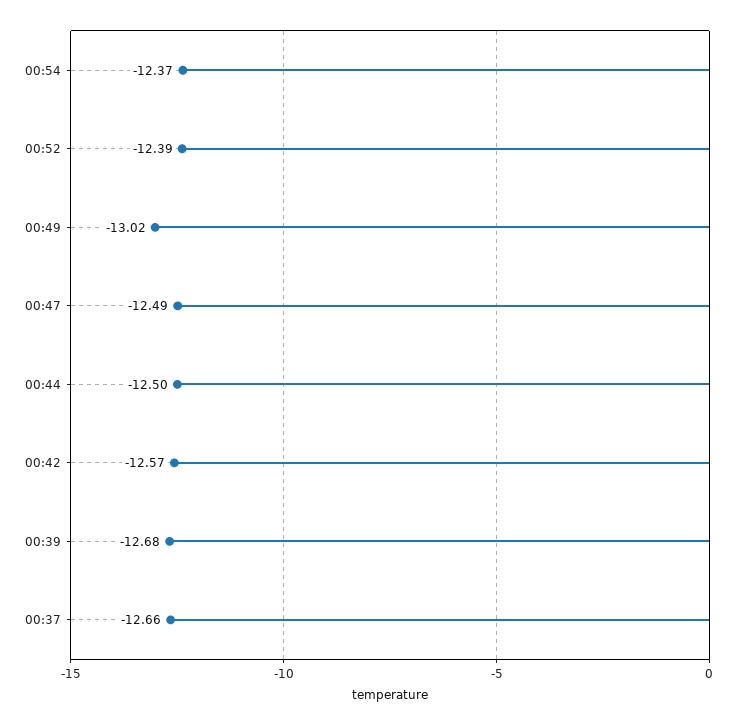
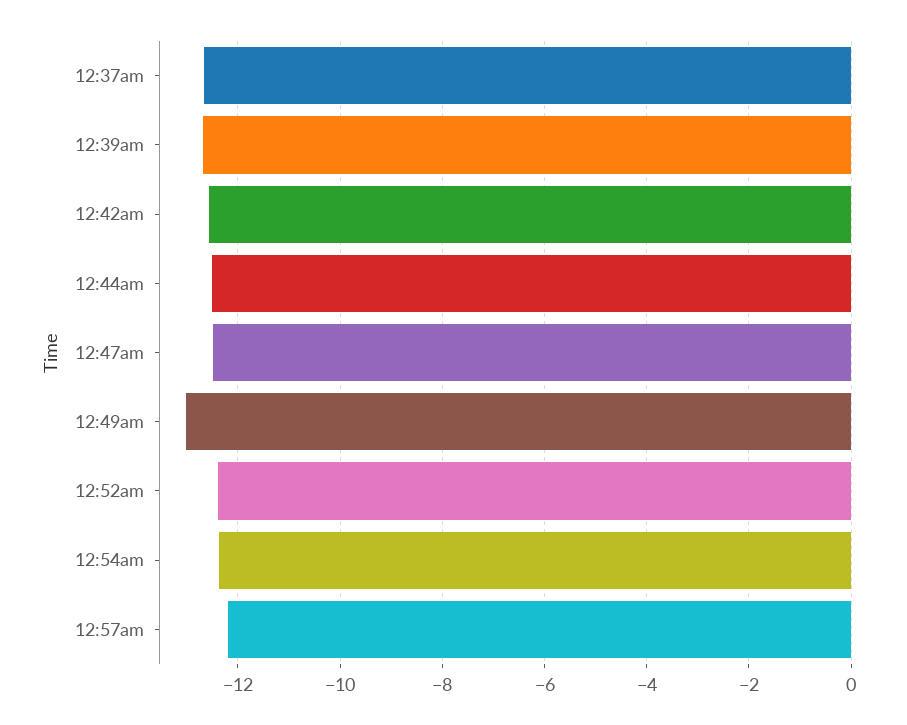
12:57am: none -> -12.2

